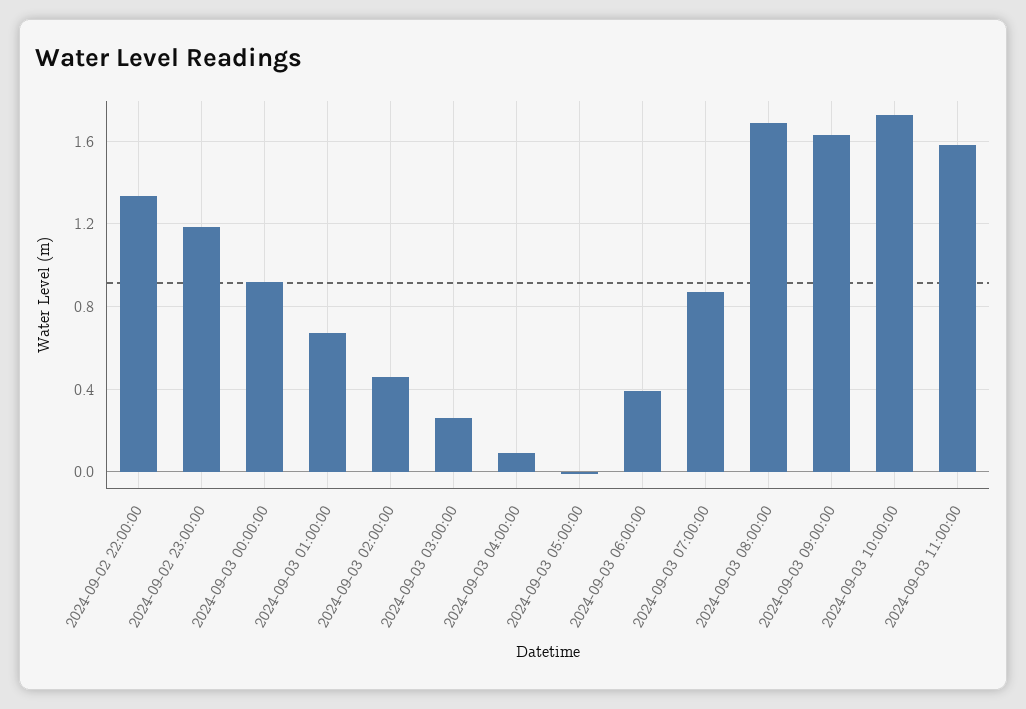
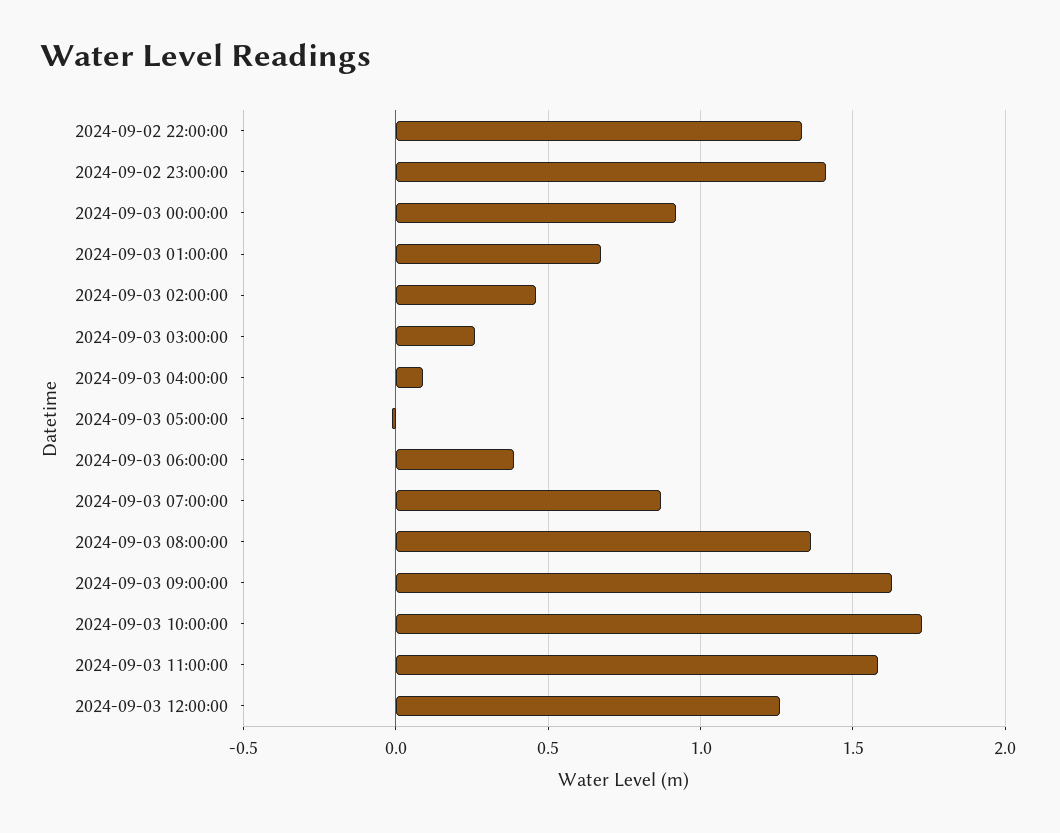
2024-09-02 23:00:00: 1.2 -> 1.4
2024-09-03 08:00:00: 1.7 -> 1.35
2024-09-03 12:00:00: none -> 1.25

